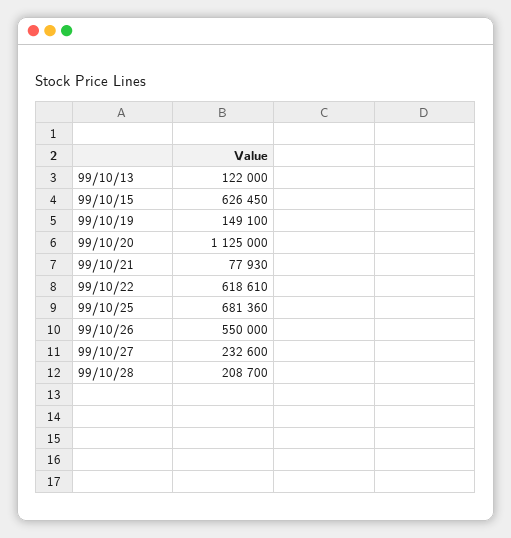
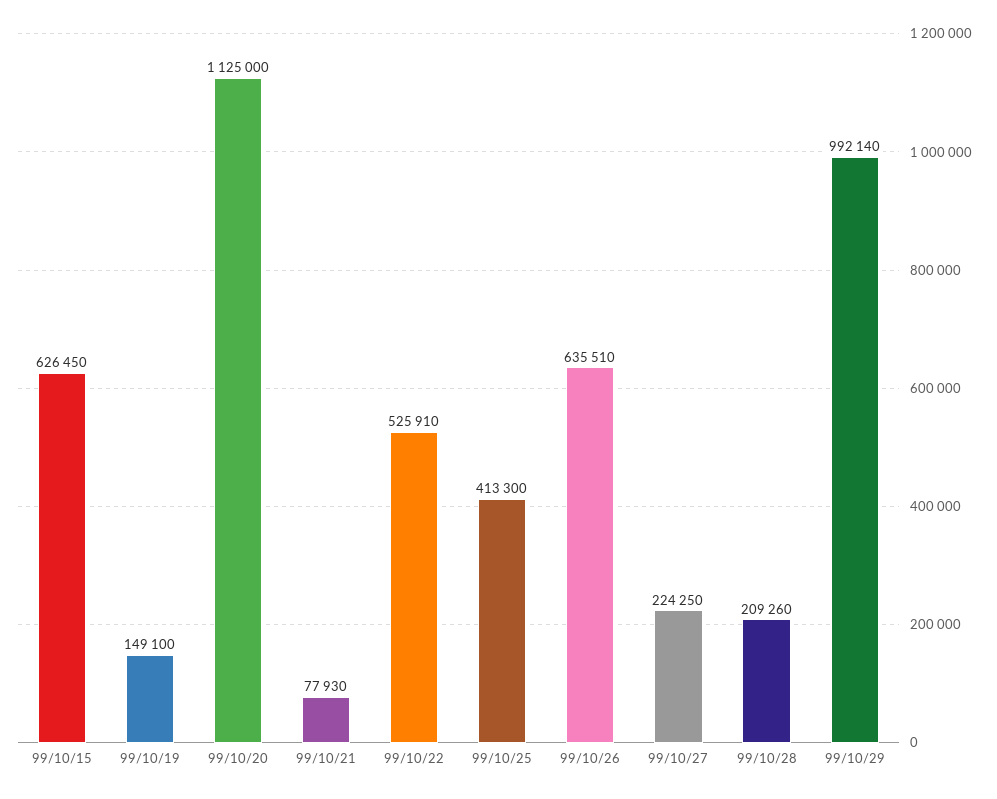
99/10/13: 122000 -> none
99/10/22: 618610 -> 525910
99/10/25: 681360 -> 413300
99/10/26: 550000 -> 635510
99/10/27: 232600 -> 224250
99/10/28: 208700 -> 209260
99/10/29: none -> 992140

